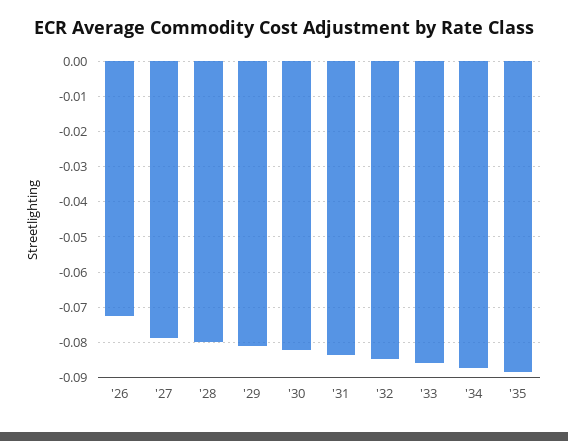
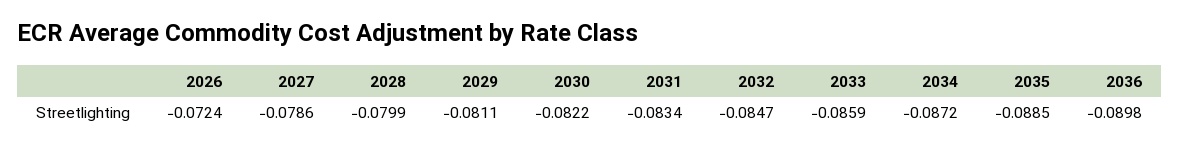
2036: none -> -0.0898

